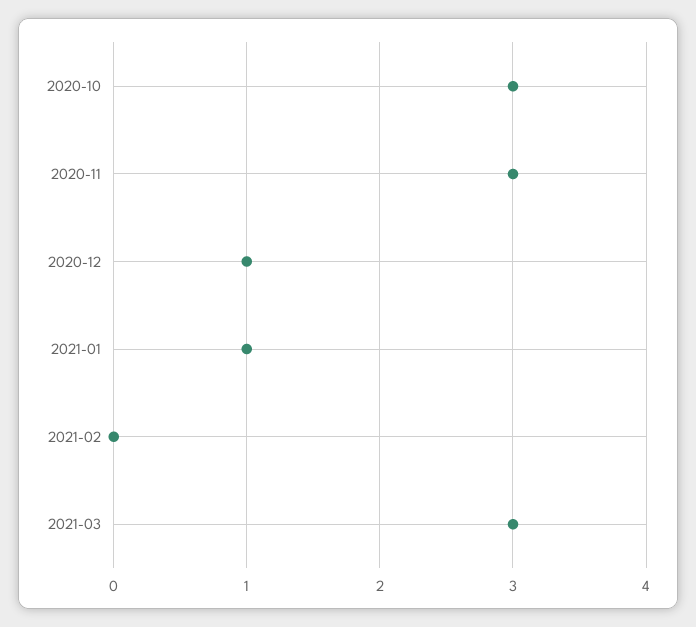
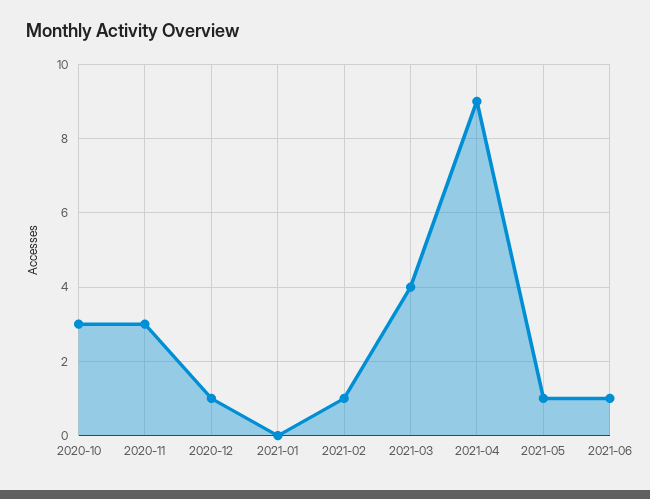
2021-01: 1 -> 0
2021-02: 0 -> 1
2021-03: 3 -> 4
2021-04: none -> 9
2021-05: none -> 1
2021-06: none -> 1

